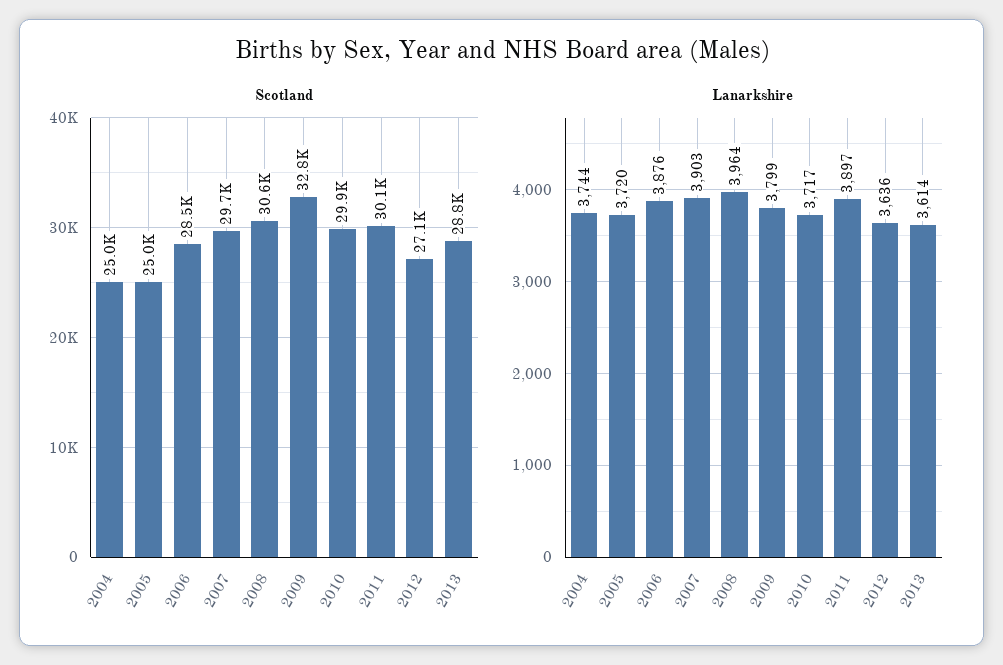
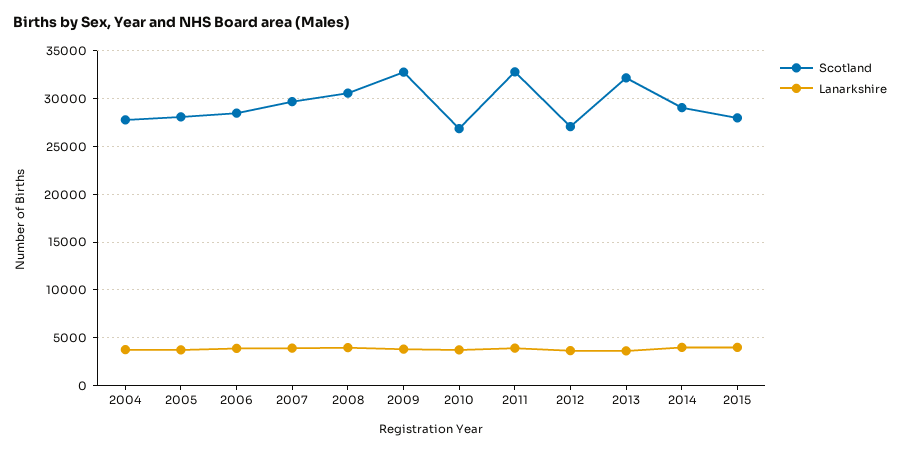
Scotland, 2004: 25000 -> 28000
Scotland, 2005: 25000 -> 28000
Scotland, 2010: 29900 -> 27000
Scotland, 2011: 30100 -> 33000
Scotland, 2013: 28800 -> 32000
Scotland, 2014: none -> 29000
Lanarkshire, 2014: none -> 4000
Scotland, 2015: none -> 28000
Lanarkshire, 2015: none -> 4000

